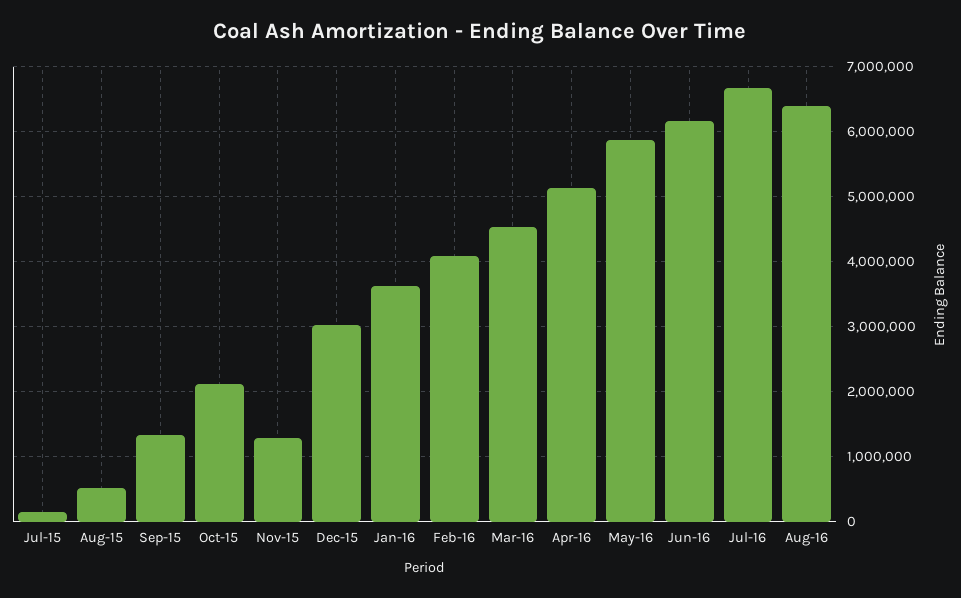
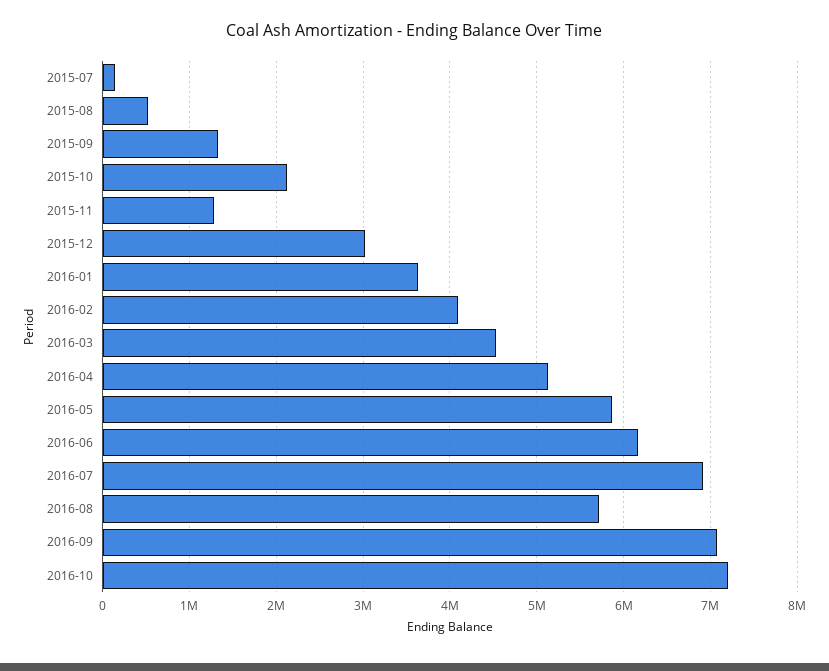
Jul-16: 6700000 -> 6900000
Aug-16: 6400000 -> 5700000
2016-09: none -> 7100000
2016-10: none -> 7200000

